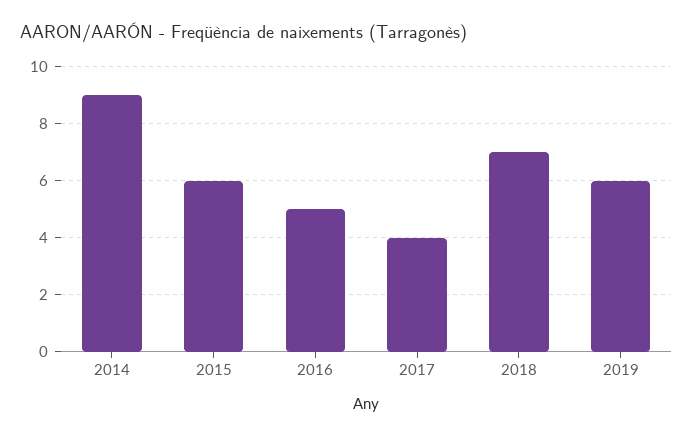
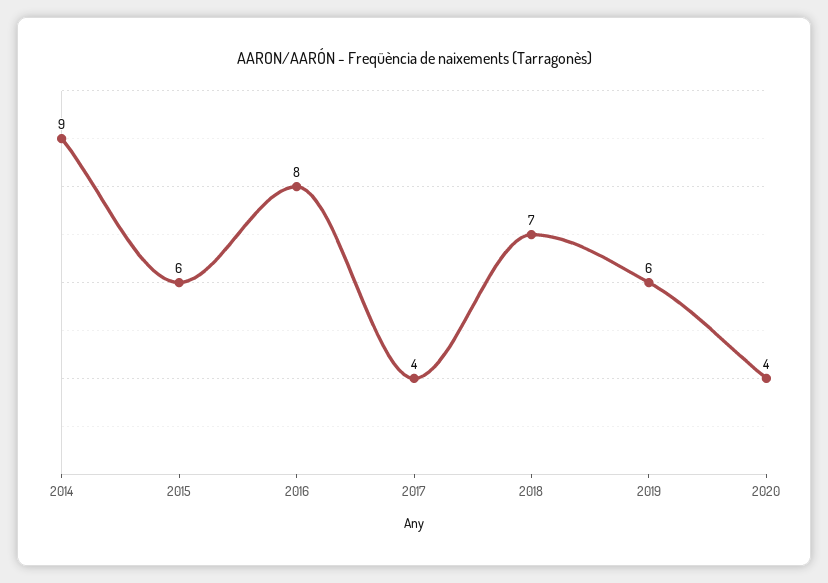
2016: 5 -> 8
2020: none -> 4

